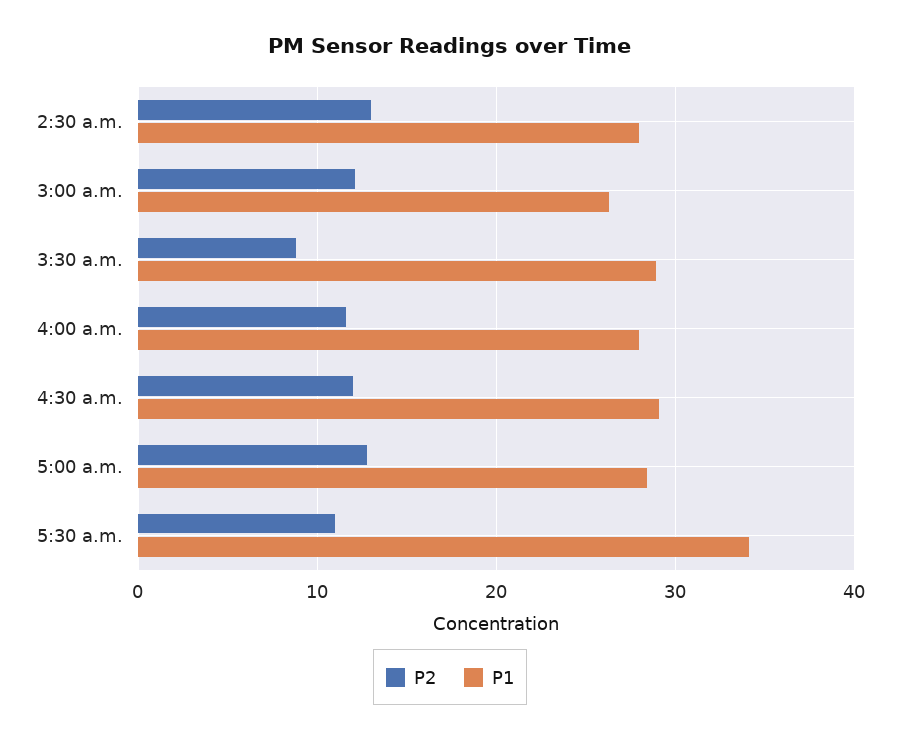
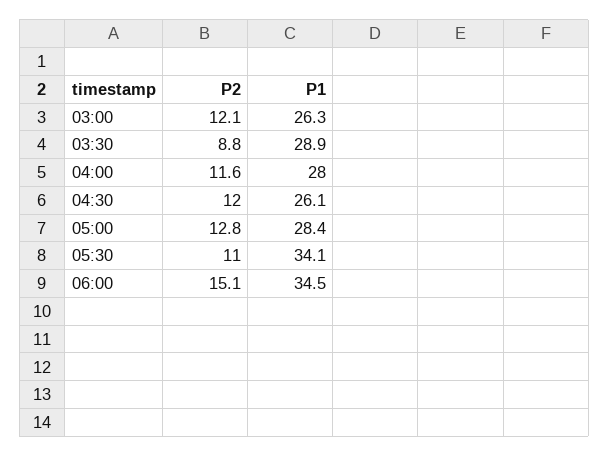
P2, 2:30 a.m.: 13 -> none
P1, 2:30 a.m.: 28 -> none
P1, 4:30 a.m.: 29 -> 26.1
P2, 06:00: none -> 15.1
P1, 06:00: none -> 34.5

